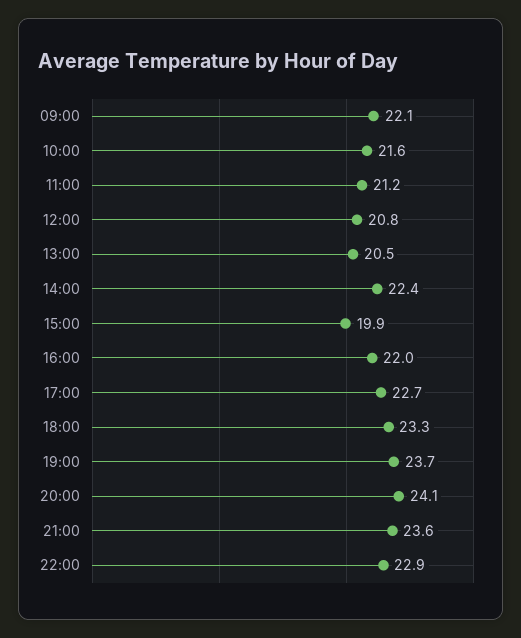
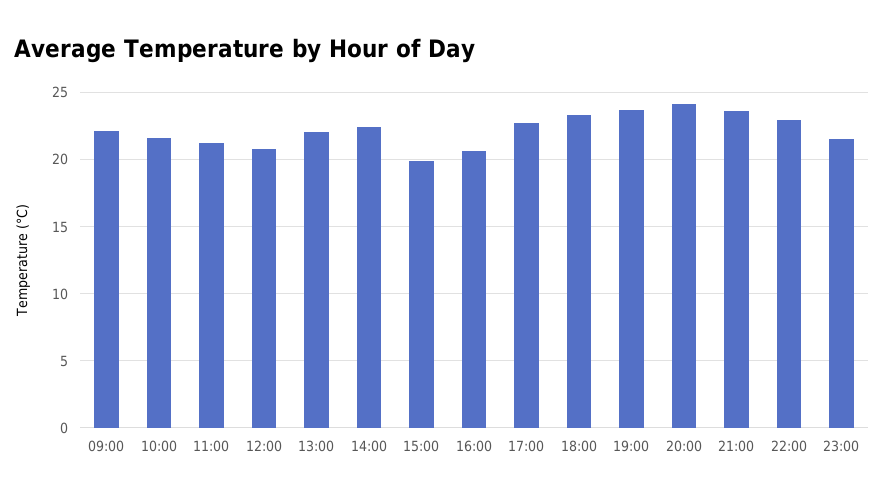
13:00: 20.5 -> 22
16:00: 22 -> 20.5
23:00: none -> 21.5

